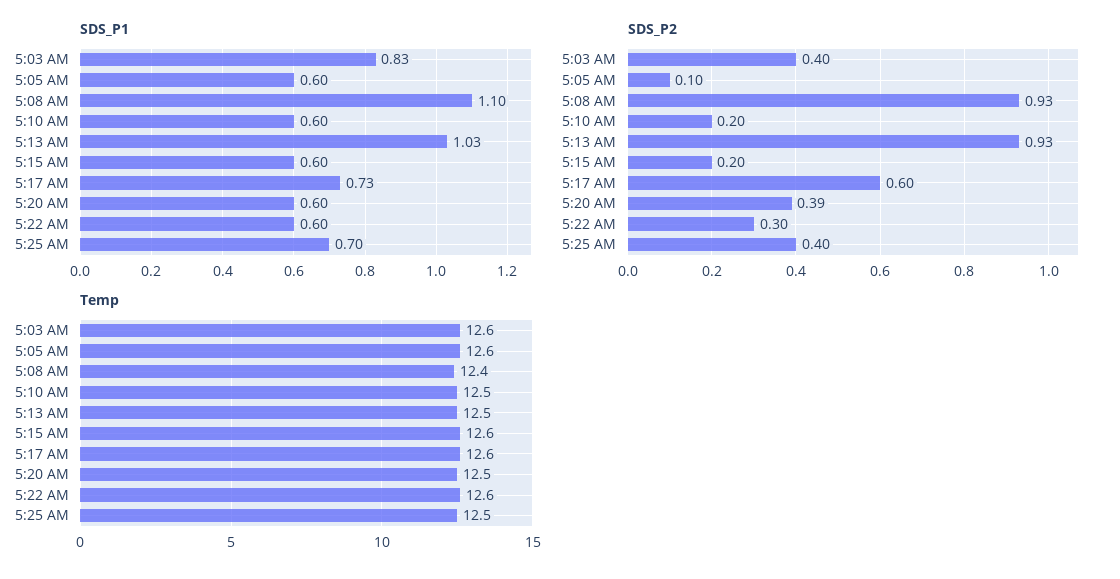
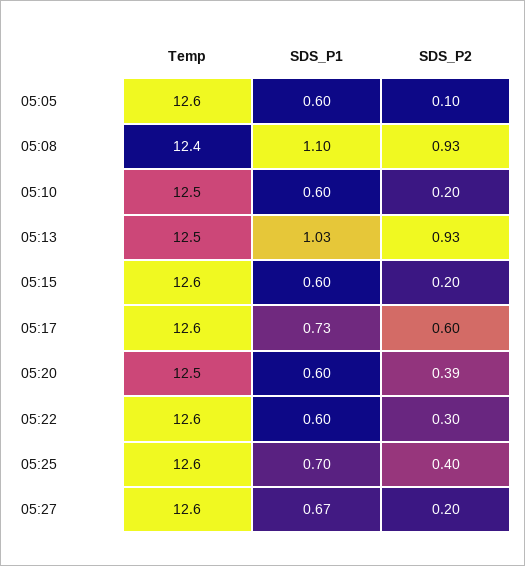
SDS_P1, 5:03 AM: 0.83 -> none
SDS_P2, 5:03 AM: 0.4 -> none
Temp, 5:03 AM: 12.6 -> none
Temp, 5:25 AM: 12.5 -> 12.6
Temp, 05:27: none -> 12.6
SDS_P1, 05:27: none -> 0.67
SDS_P2, 05:27: none -> 0.2

